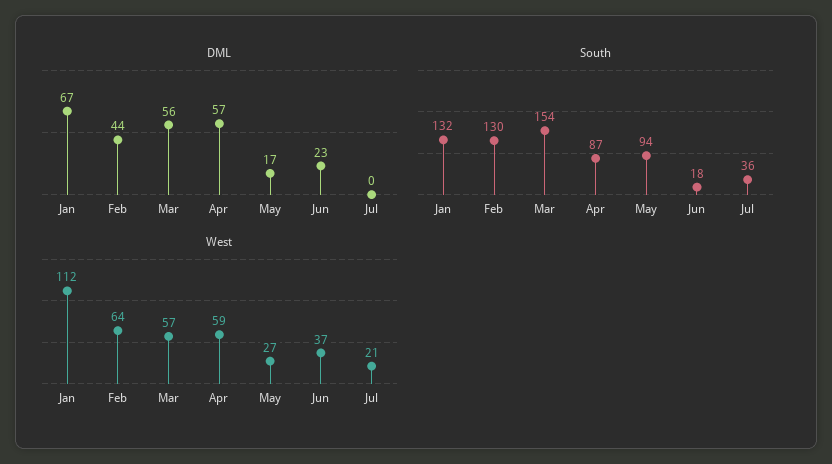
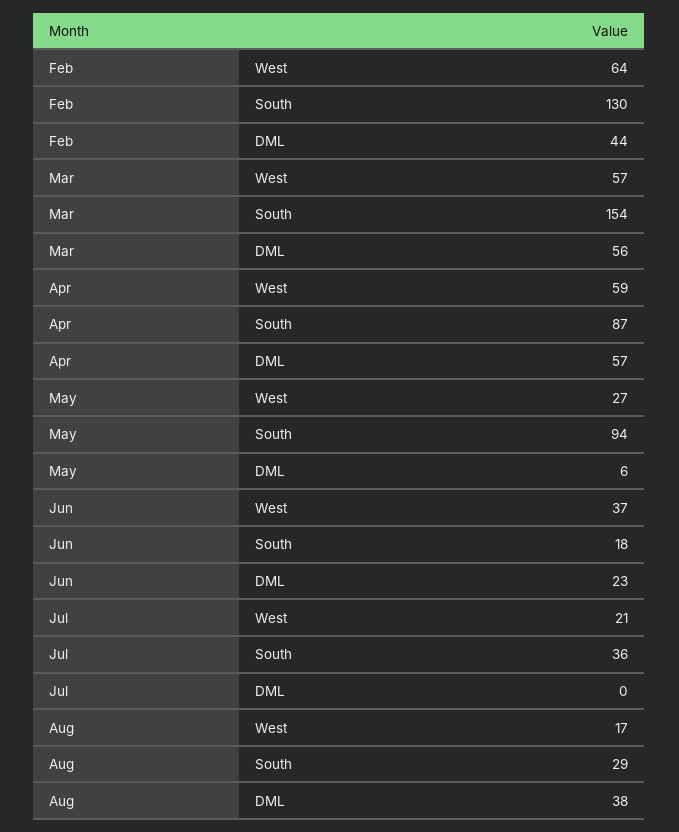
DML, Jan: 67 -> none
DML, May: 17 -> 6
South, Jan: 132 -> none
West, Jan: 112 -> none
West, Aug: none -> 17
South, Aug: none -> 29
DML, Aug: none -> 38

